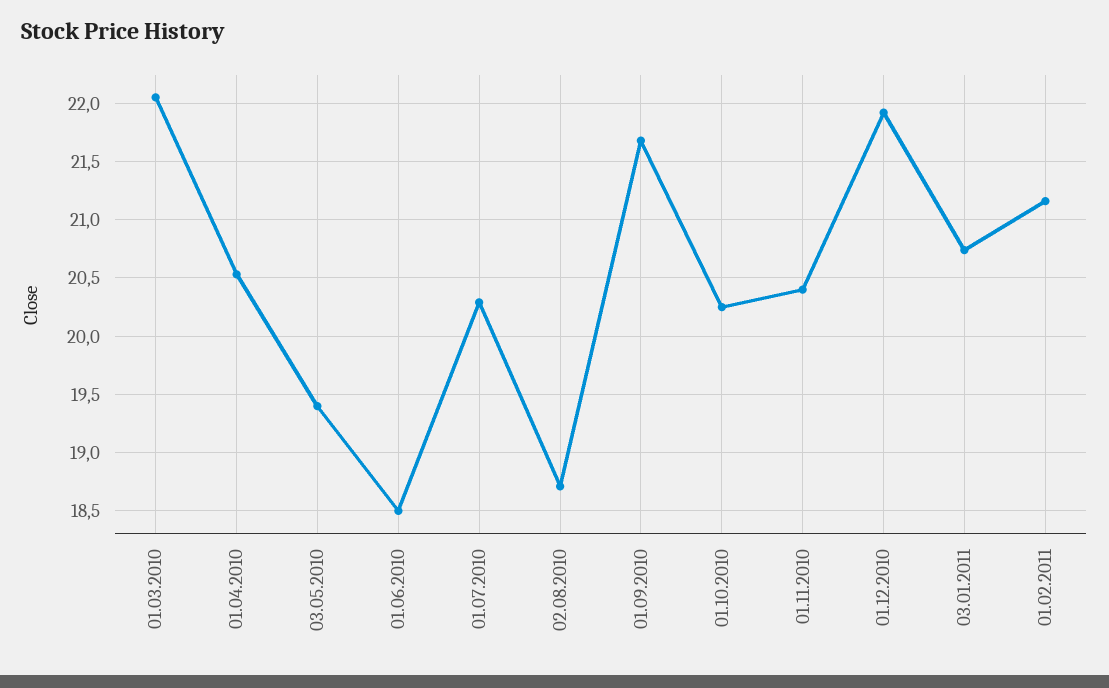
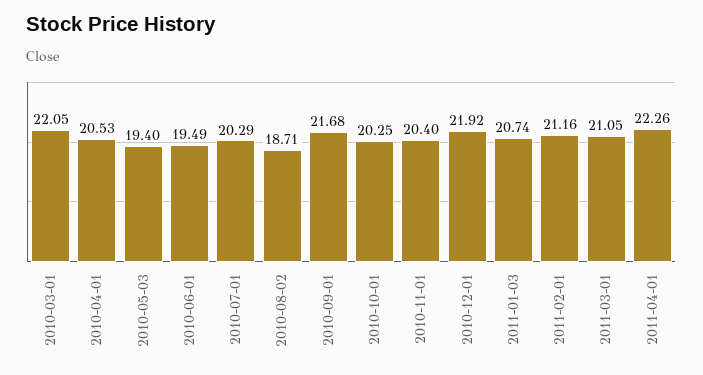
01.06.2010: 18.5 -> 19.49
2011-03-01: none -> 21.05
2011-04-01: none -> 22.26

